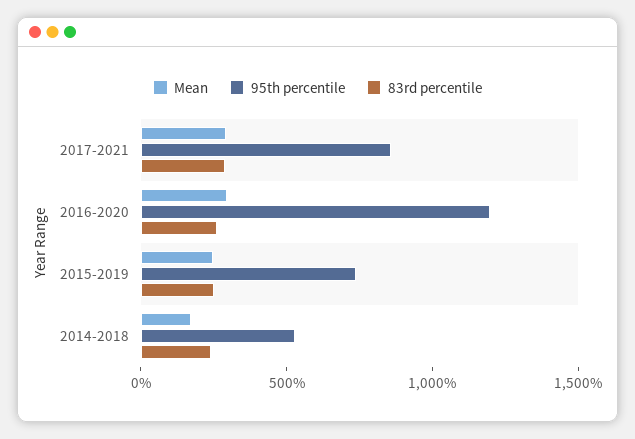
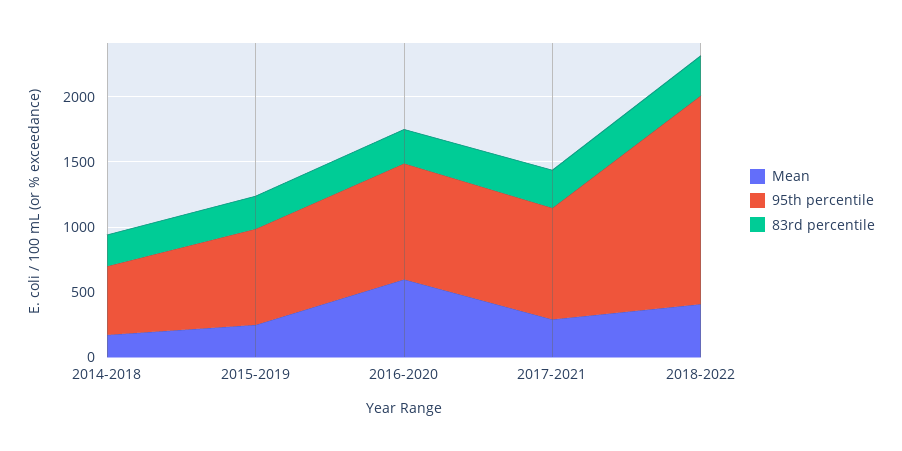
Mean, 2016-2020: 300 -> 600
95th percentile, 2016-2020: 1200 -> 900
Mean, 2018-2022: none -> 400
95th percentile, 2018-2022: none -> 1600
83rd percentile, 2018-2022: none -> 300

